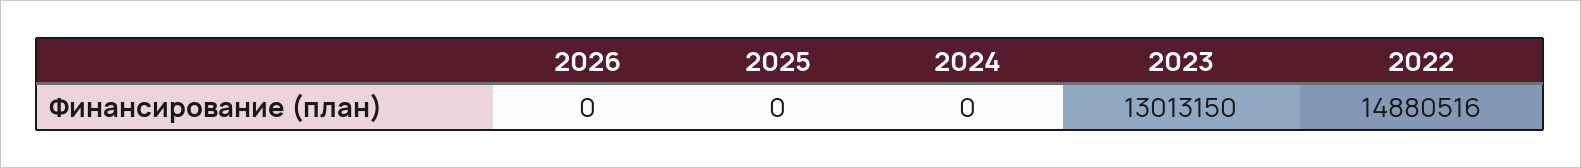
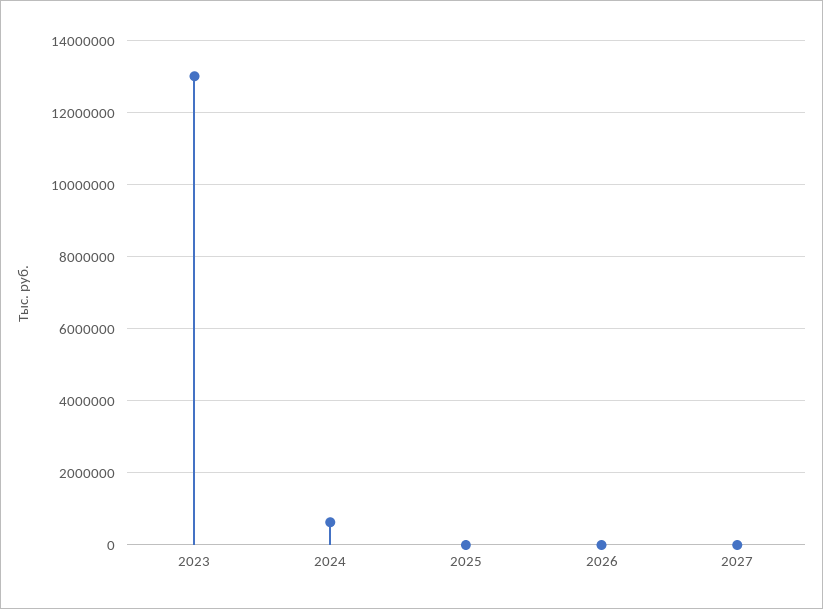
2024: 0 -> 600000
2022: 14880516 -> none
2027: none -> 0

